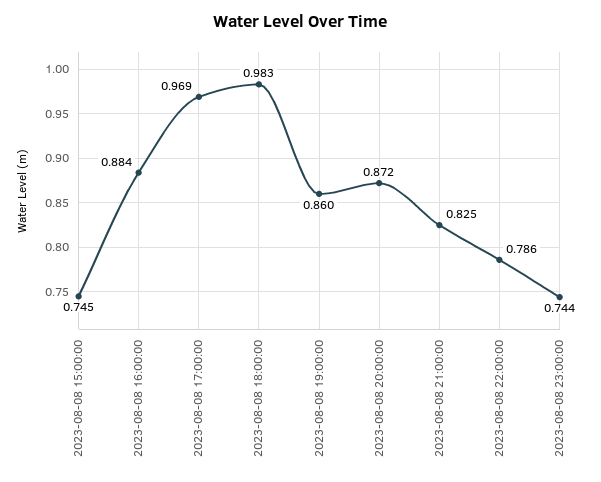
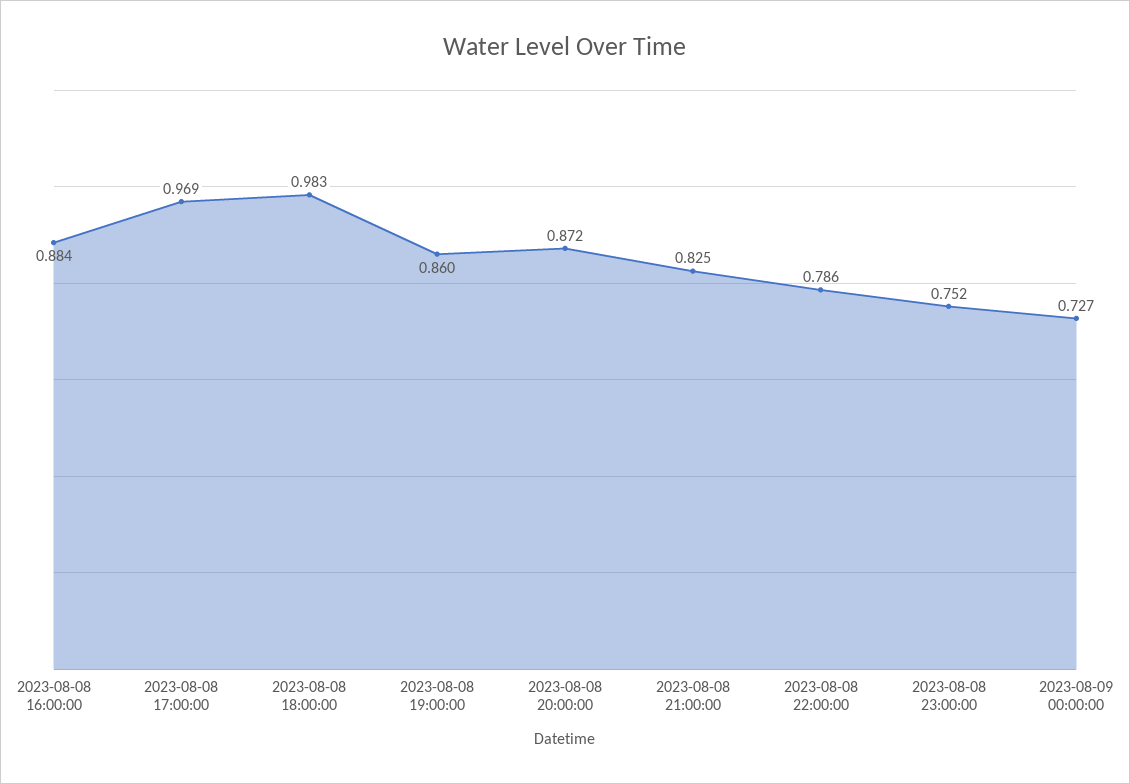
2023-08-08 15:00:00: 0.745 -> none
2023-08-08 23:00:00: 0.744 -> 0.752
2023-08-09 00:00:00: none -> 0.727

